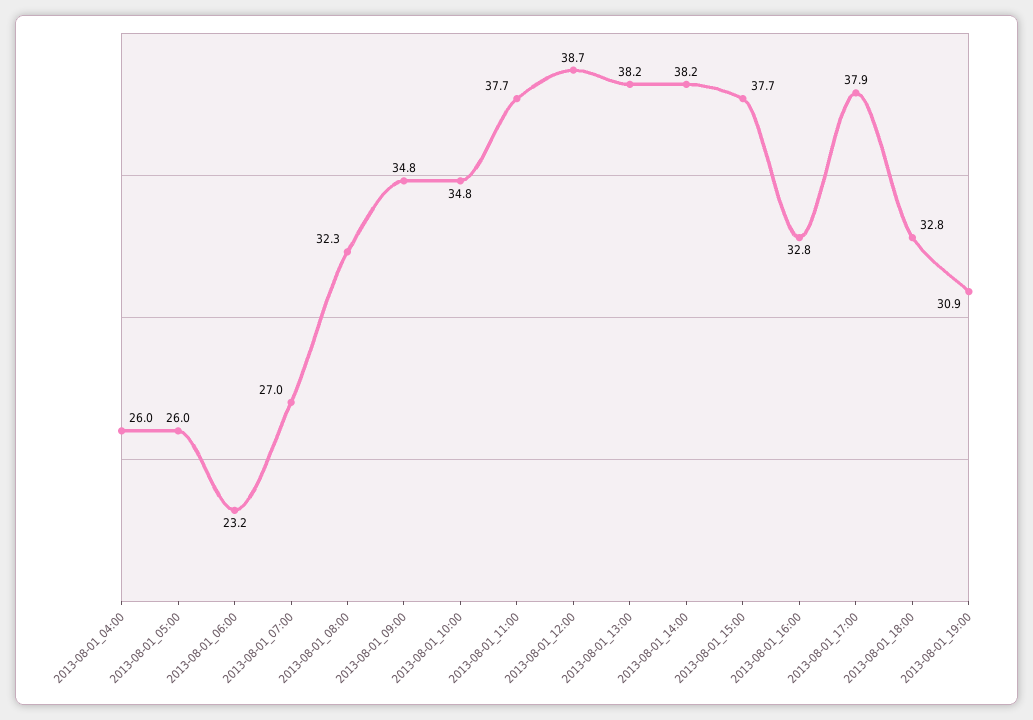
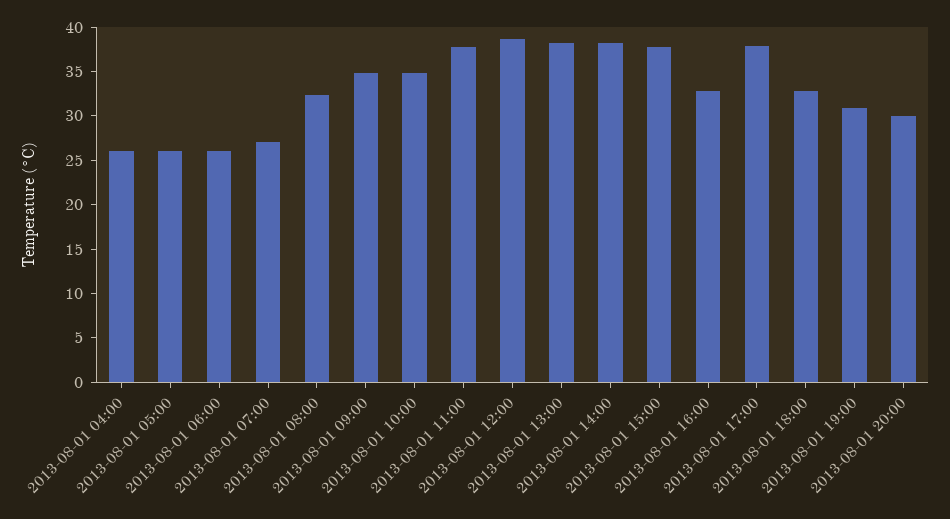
2013-08-01_06:00: 23.2 -> 26
2013-08-01 20:00: none -> 30

